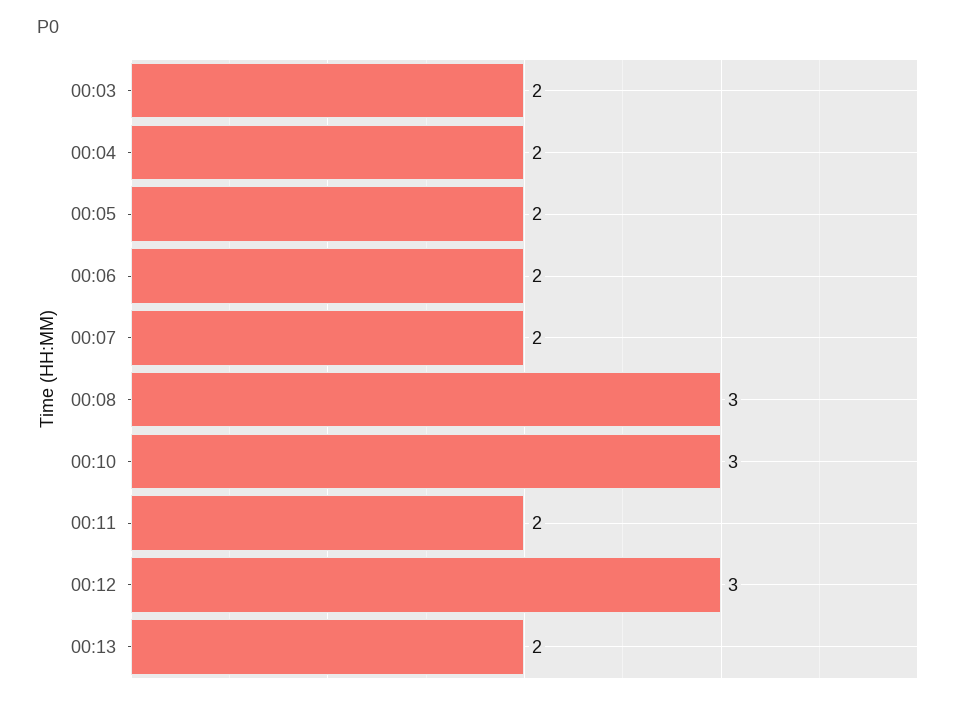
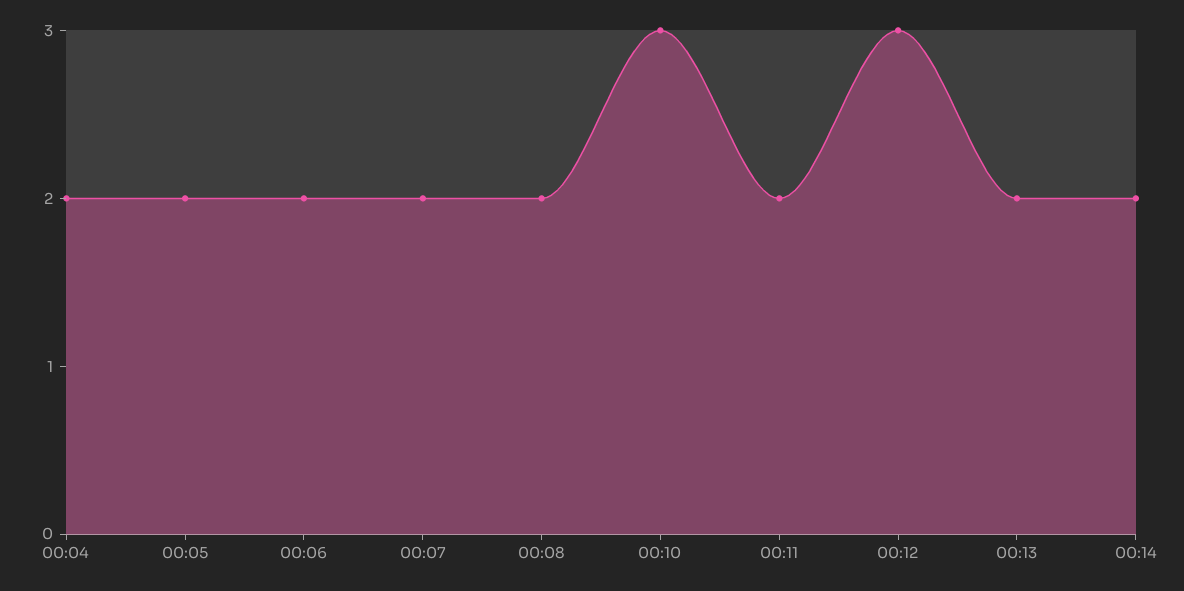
00:03: 2 -> none
00:08: 3 -> 2
00:14: none -> 2

